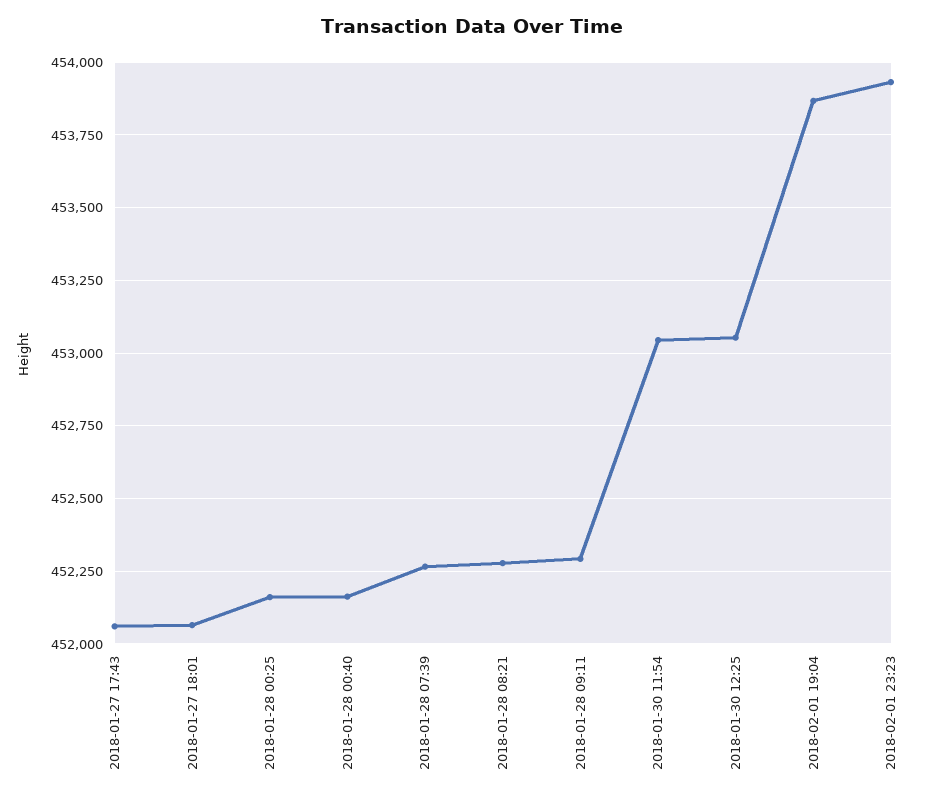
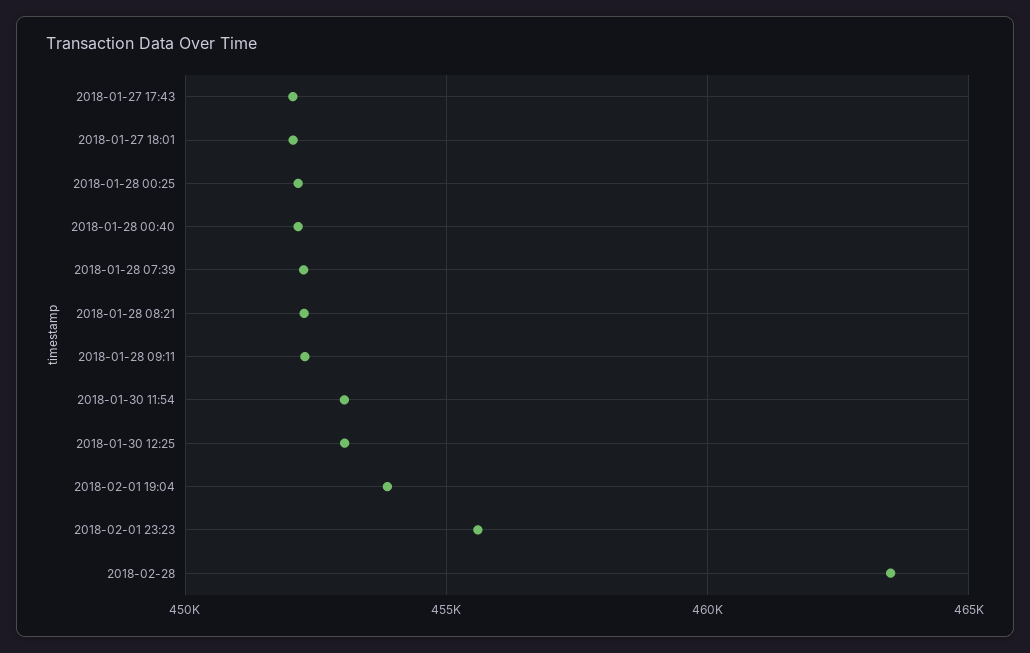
2018-02-01 23:23: 453925 -> 455500
2018-02-28: none -> 463500

